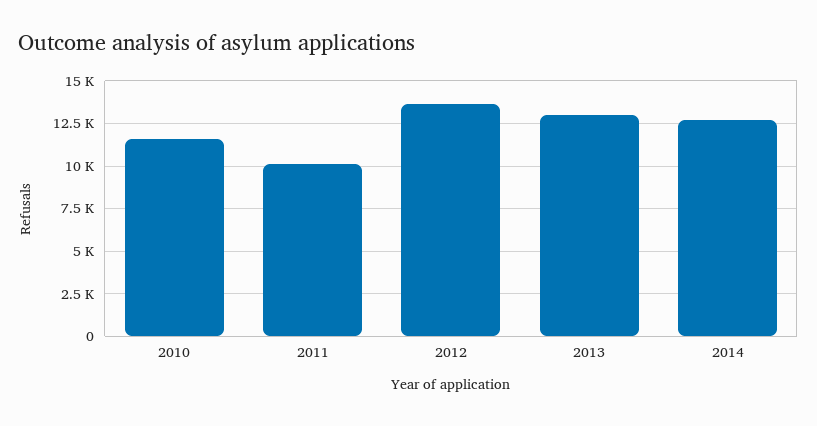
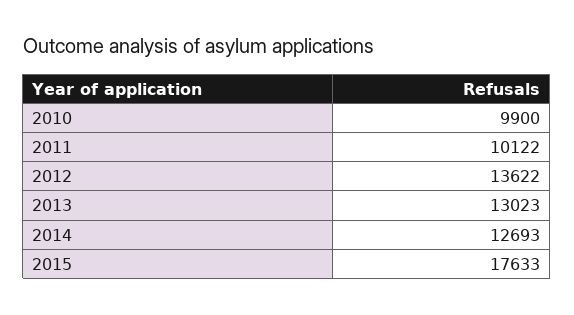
2010: 11500 -> 9900
2015: none -> 17633

